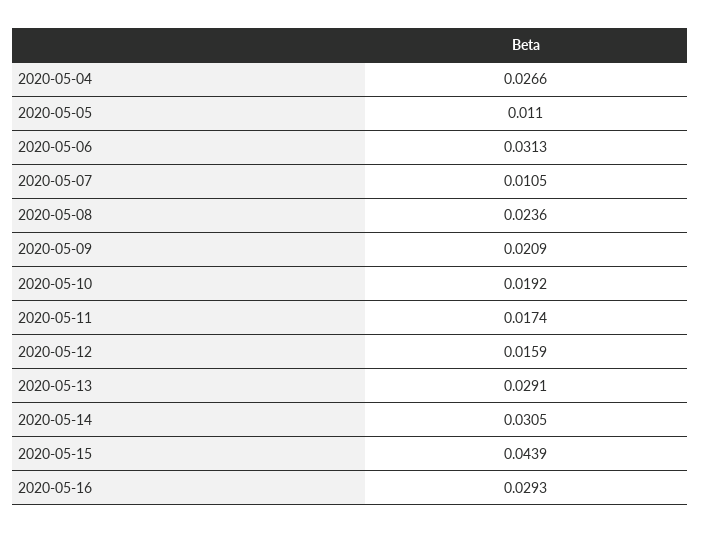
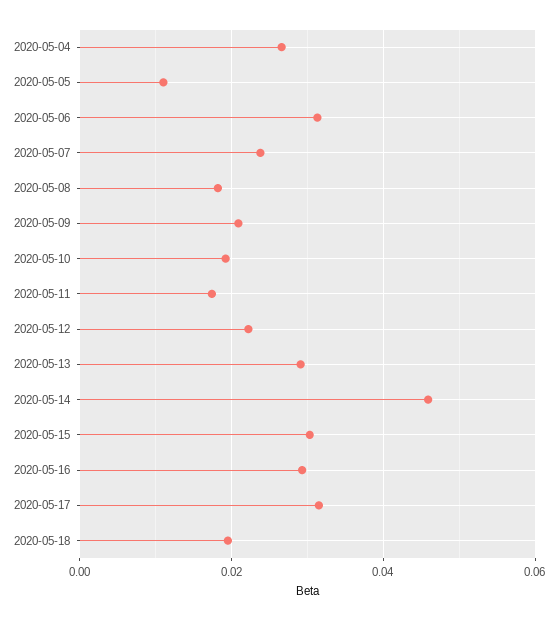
2020-05-07: 0.0105 -> 0.024
2020-05-08: 0.0236 -> 0.018
2020-05-12: 0.0159 -> 0.022
2020-05-14: 0.0305 -> 0.046
2020-05-15: 0.0439 -> 0.03
2020-05-17: none -> 0.032
2020-05-18: none -> 0.02

